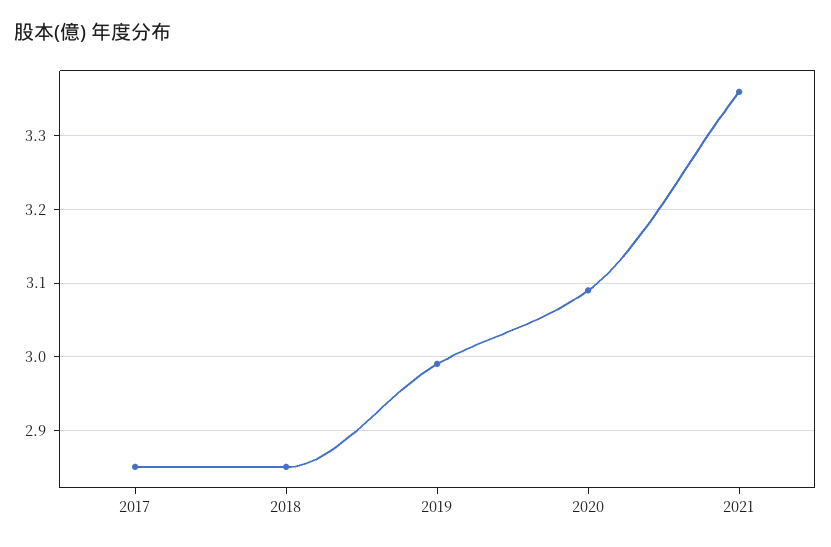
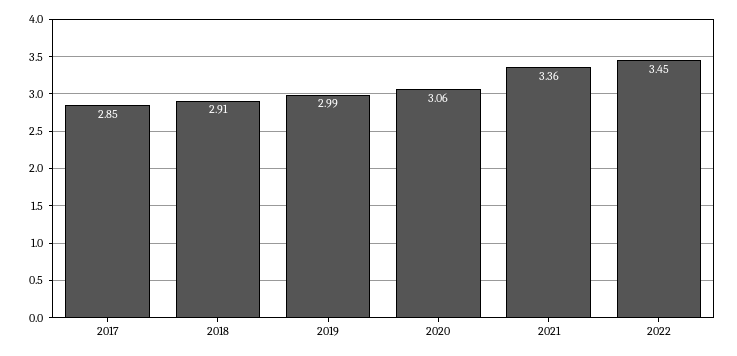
2018: 2.85 -> 2.91
2020: 3.09 -> 3.06
2022: none -> 3.45

